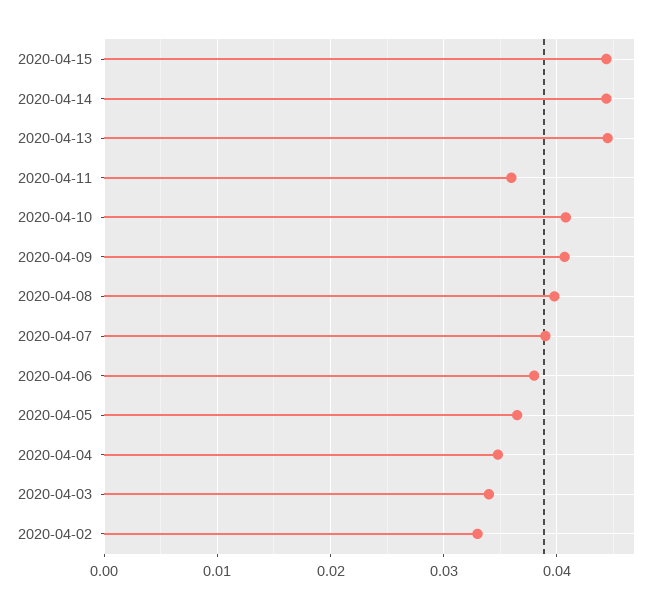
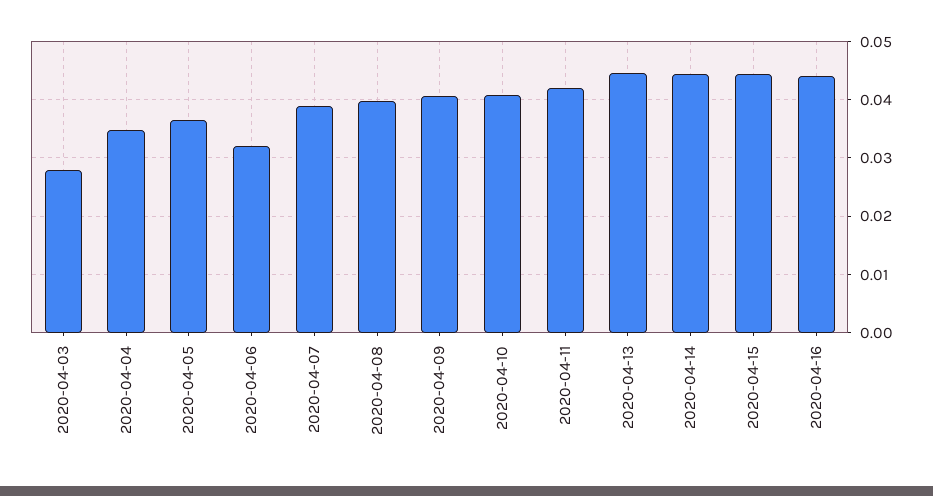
2020-04-11: 0.036 -> 0.042
2020-04-06: 0.038 -> 0.032
2020-04-03: 0.034 -> 0.028
2020-04-02: 0.033 -> none
2020-04-16: none -> 0.044

